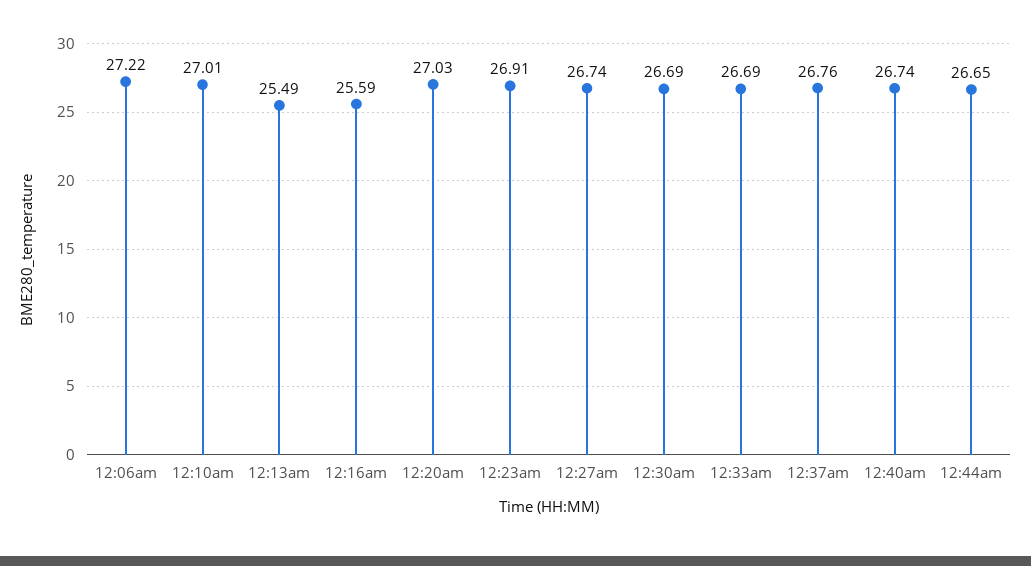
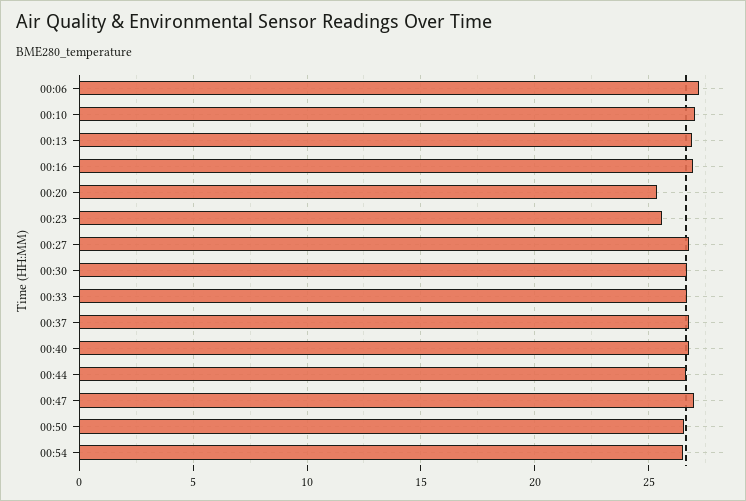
12:13am: 25.49 -> 27
12:16am: 25.59 -> 27
12:20am: 27.03 -> 25.5
12:23am: 26.91 -> 25.5
00:47: none -> 27
00:50: none -> 26.5
00:54: none -> 26.5

